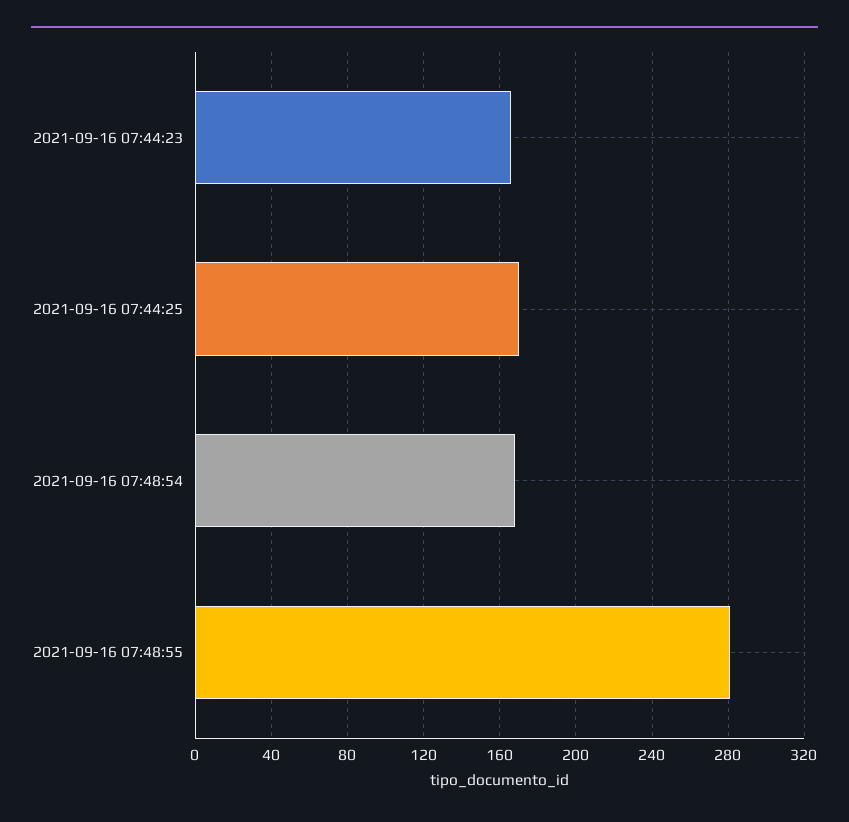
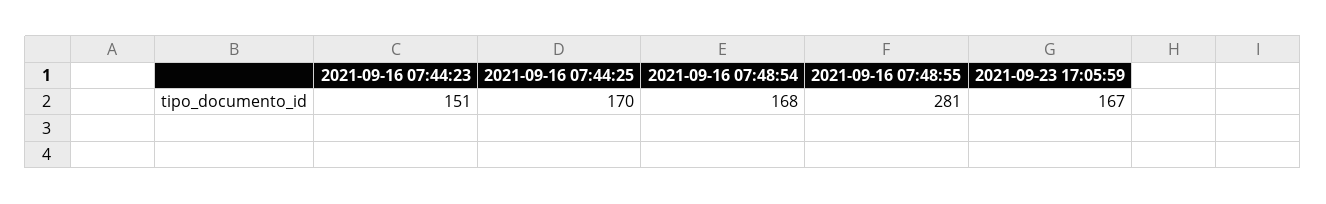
2021-09-16 07:44:23: 165 -> 151
2021-09-23 17:05:59: none -> 167

